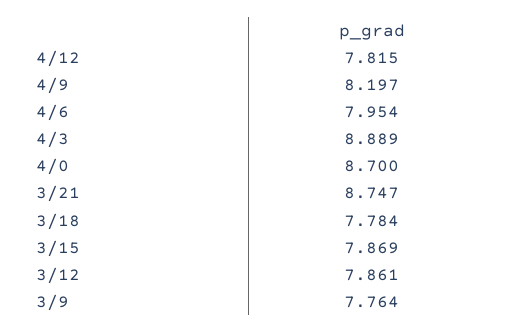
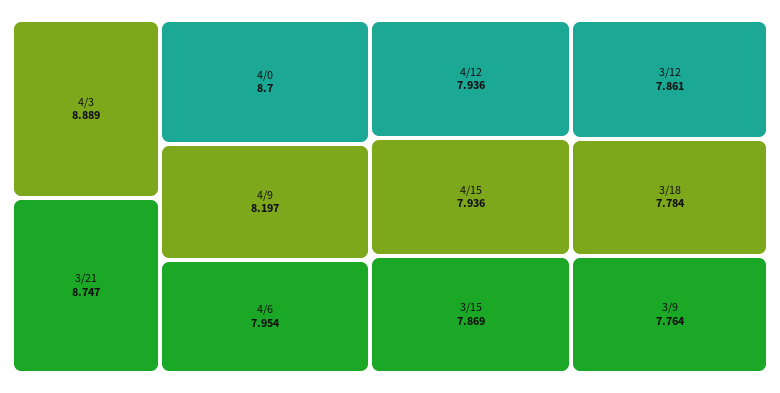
4/12: 7.815 -> 7.936
4/15: none -> 7.936

